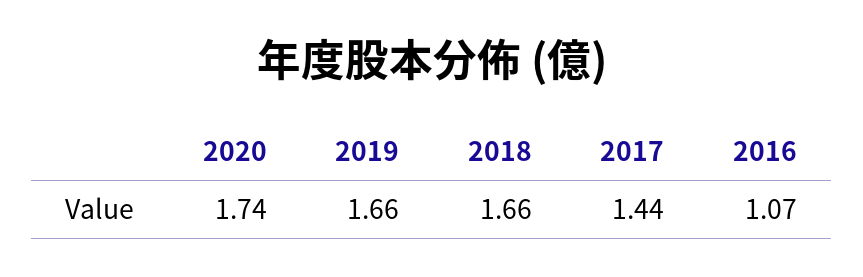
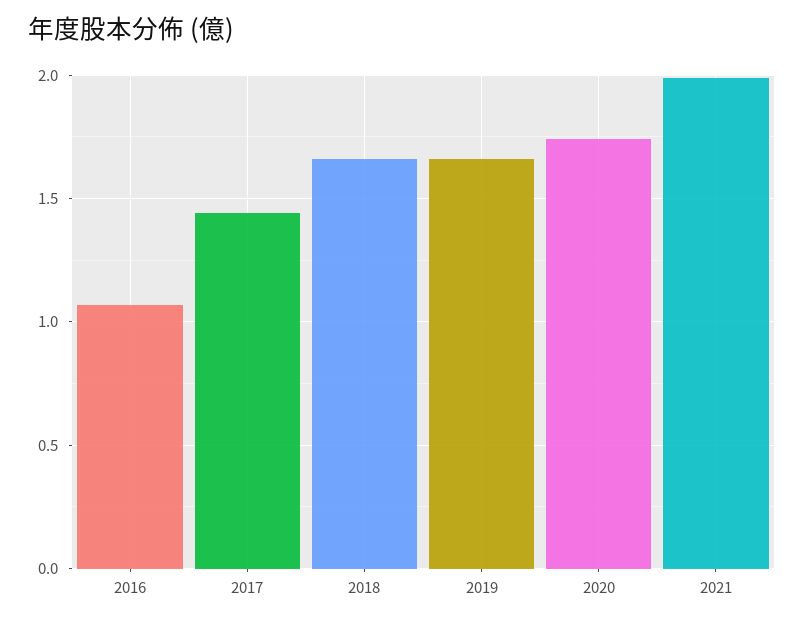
2021: none -> 2

